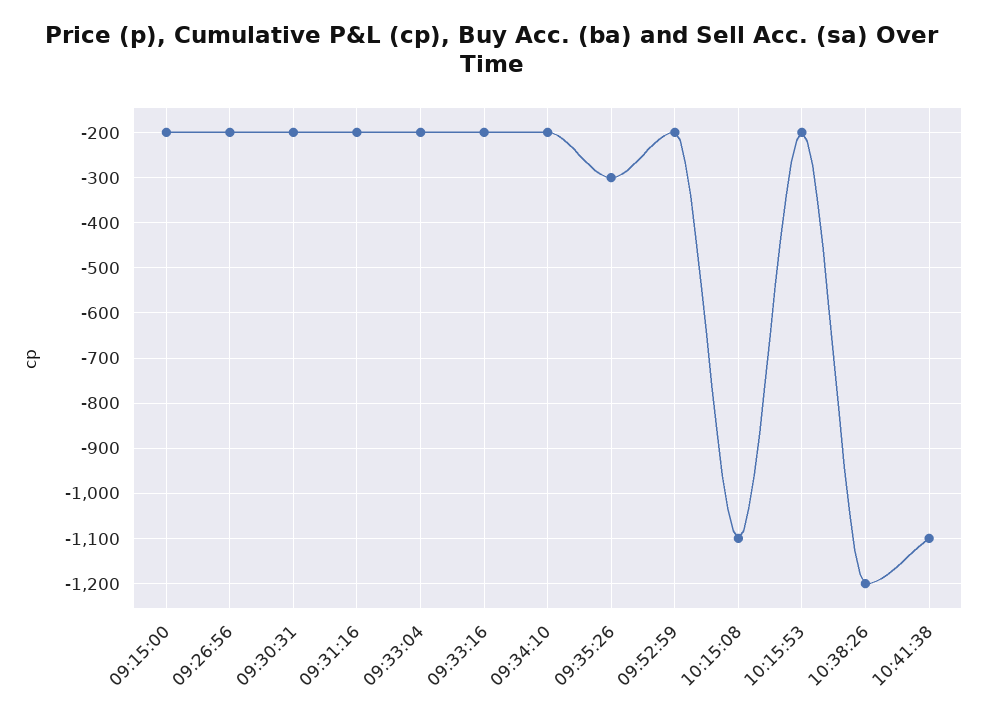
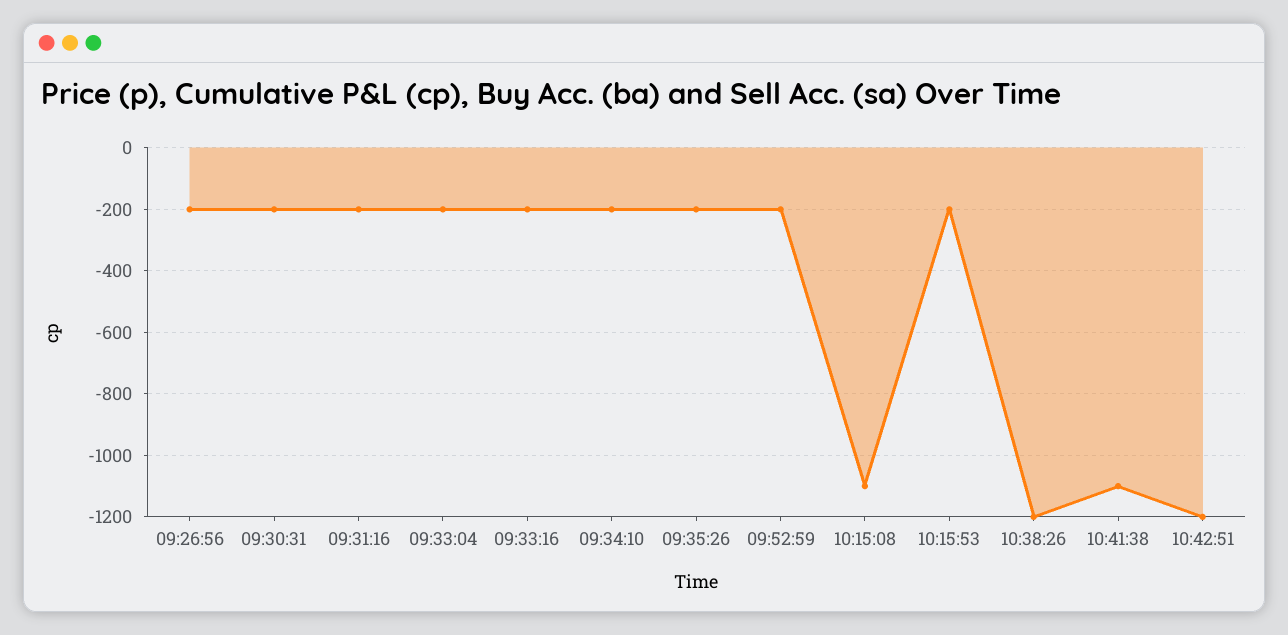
09:15:00: -200 -> none
09:35:26: -300 -> -200
10:42:51: none -> -1200

